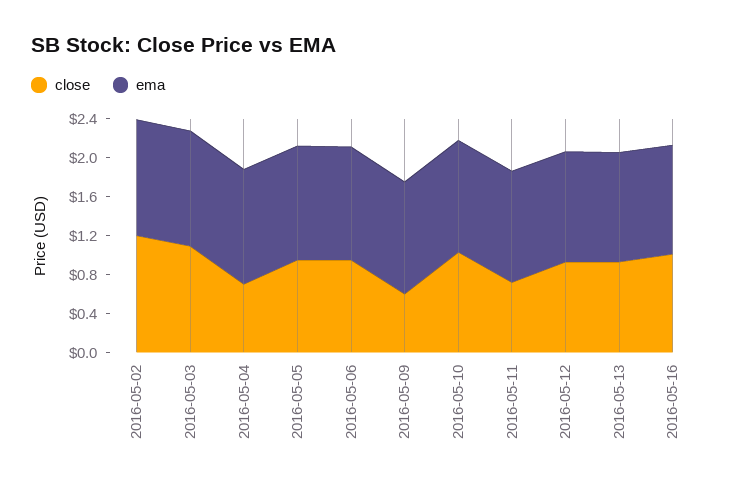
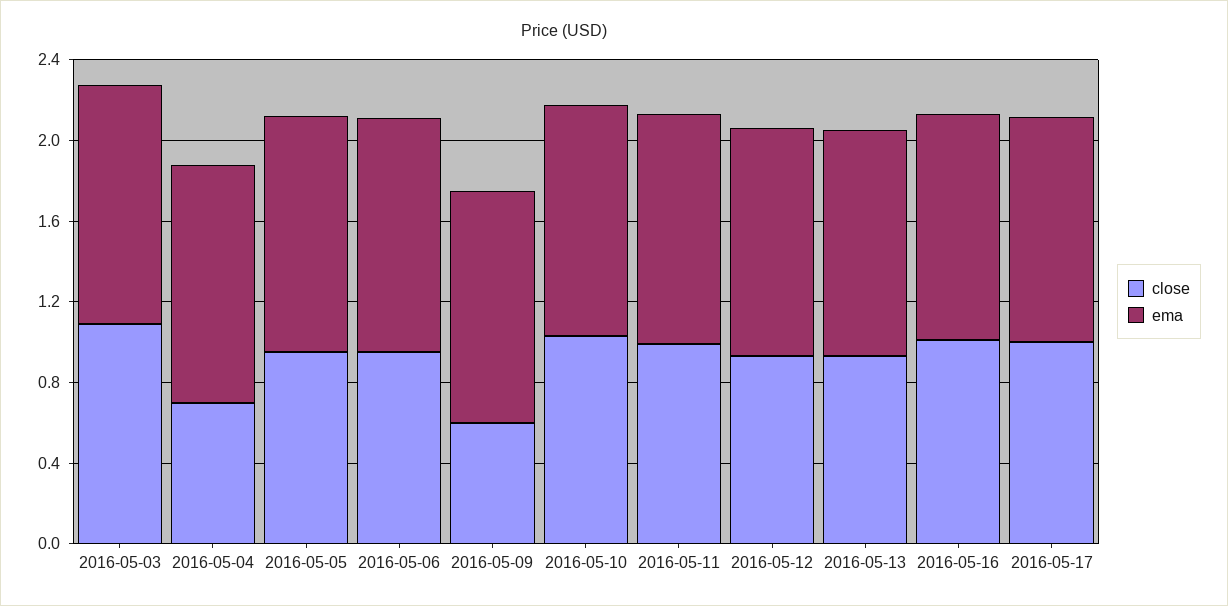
close, 2016-05-02: 1.2 -> none
ema, 2016-05-02: 1.2 -> none
close, 2016-05-11: 0.7 -> 1
close, 2016-05-17: none -> 1
ema, 2016-05-17: none -> 1.1

